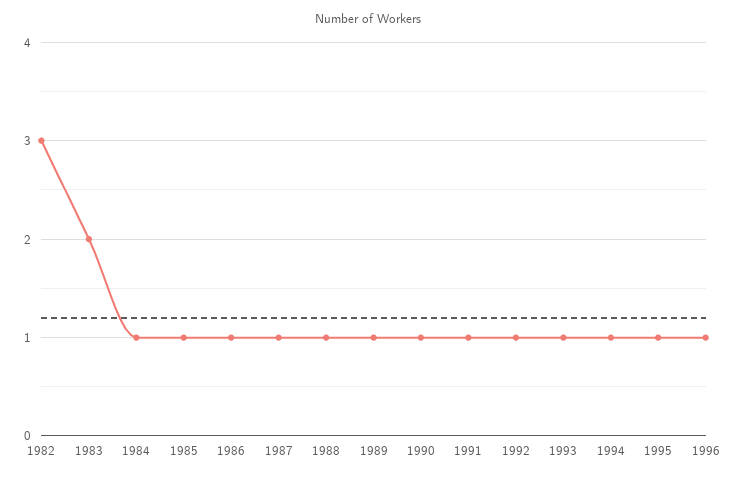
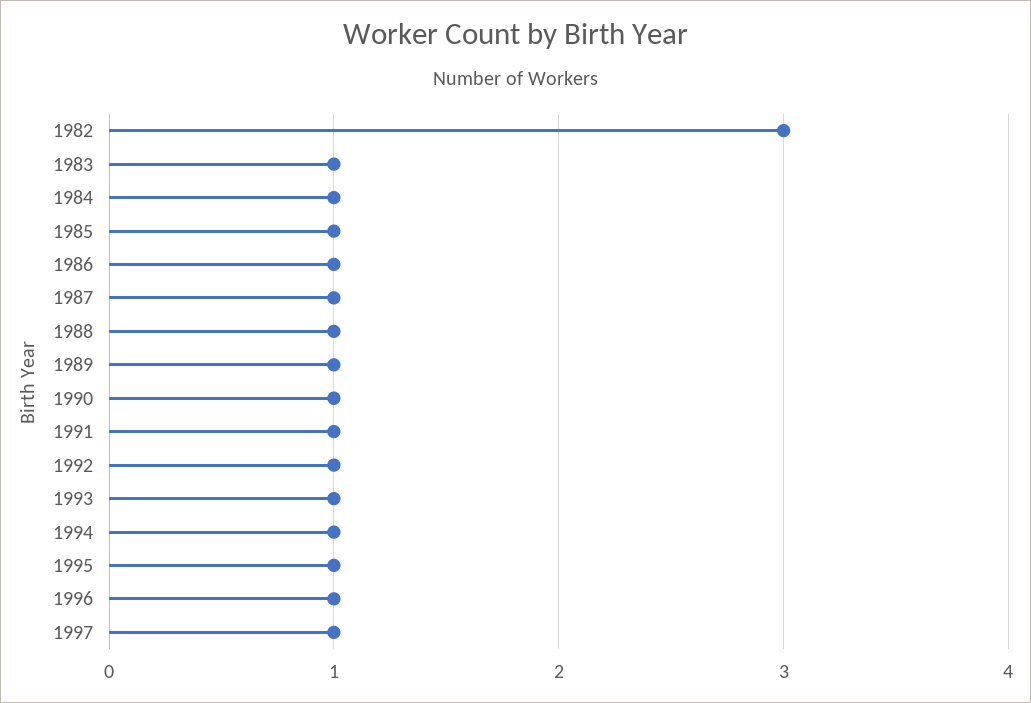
1983: 2 -> 1
1997: none -> 1

